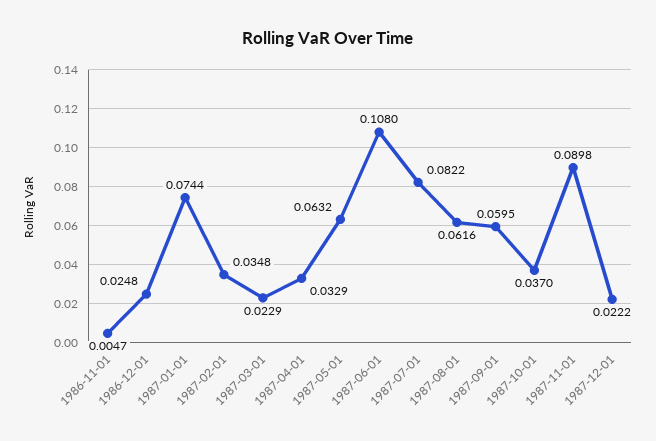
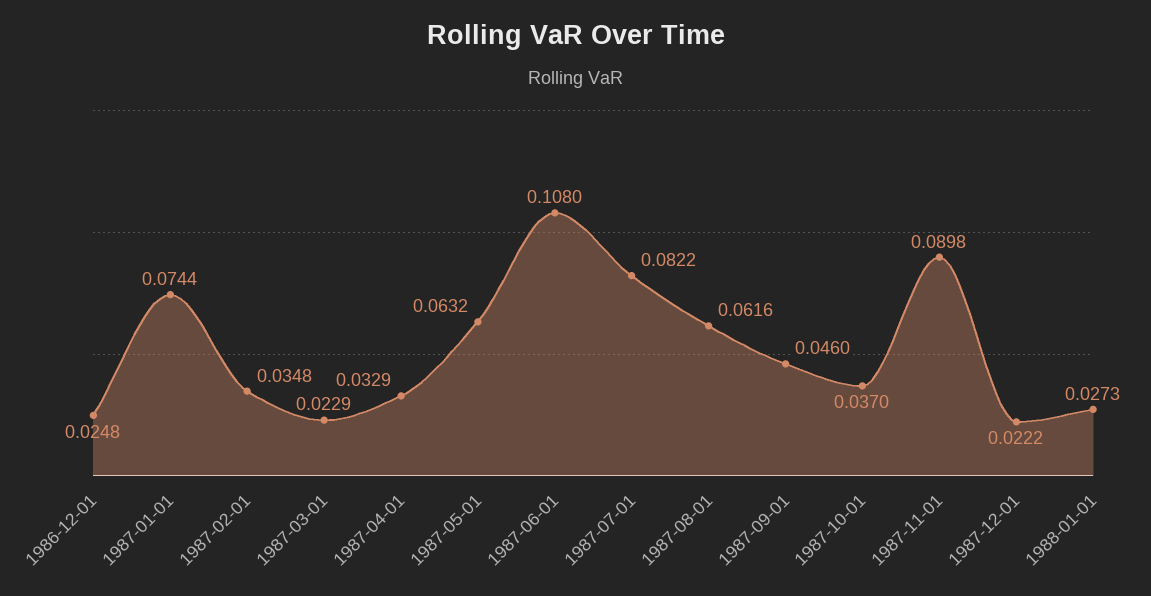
1986-11-01: 0.0047 -> none
1987-09-01: 0.0595 -> 0.046
1988-01-01: none -> 0.0273

